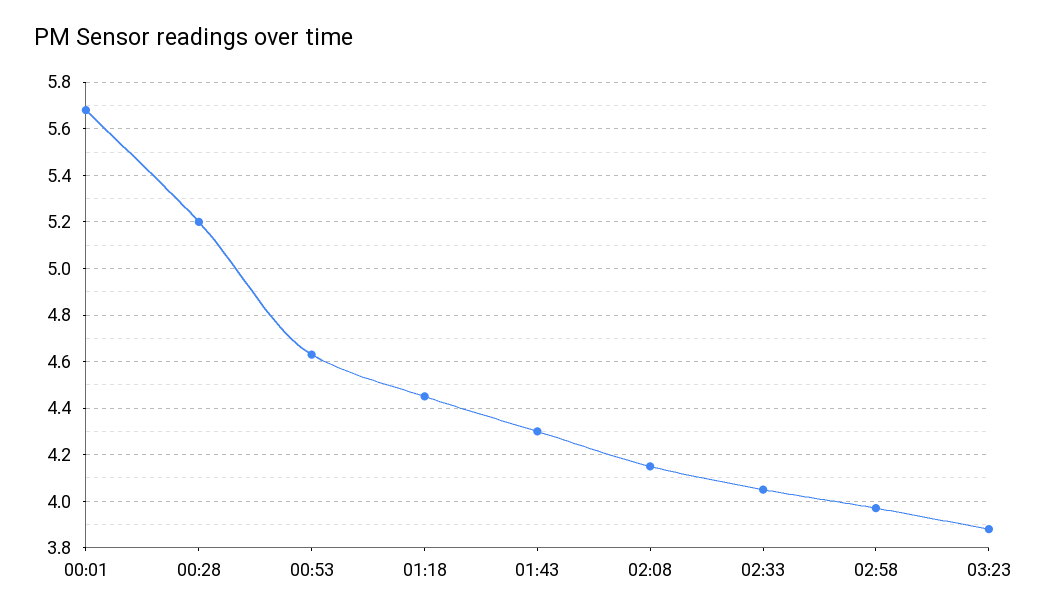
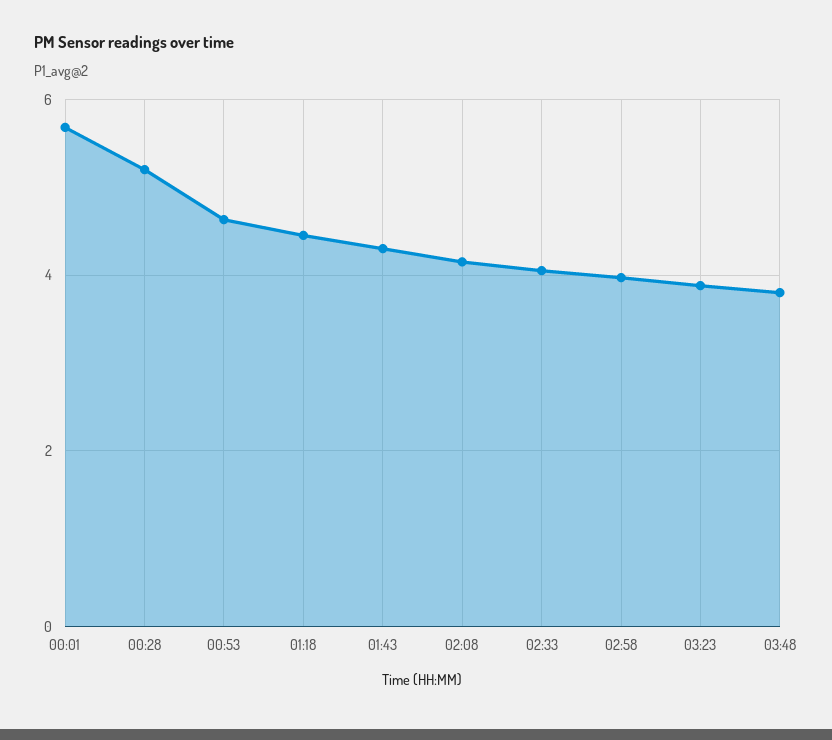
03:48: none -> 3.8

